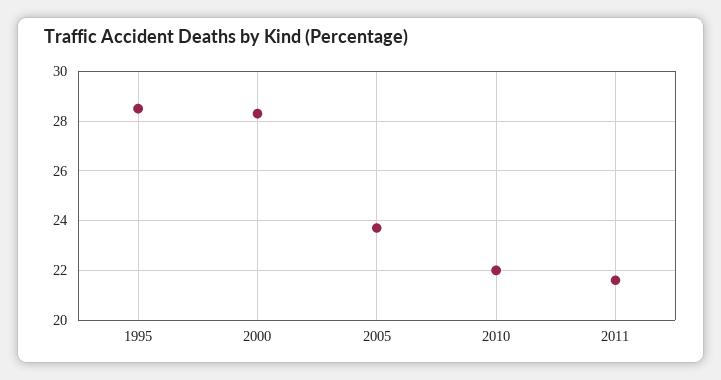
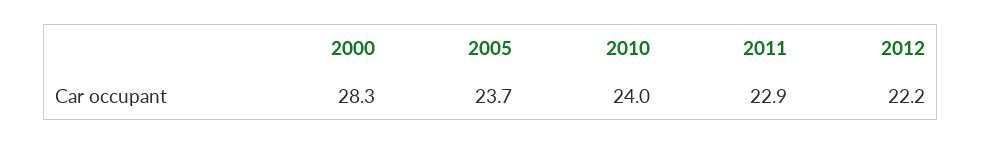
1995: 28.5 -> none
2010: 22 -> 24
2011: 21.5 -> 22.9
2012: none -> 22.2

